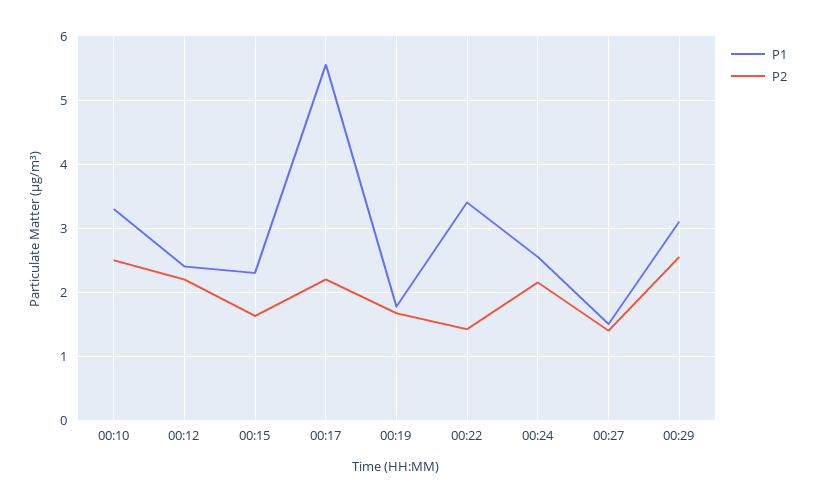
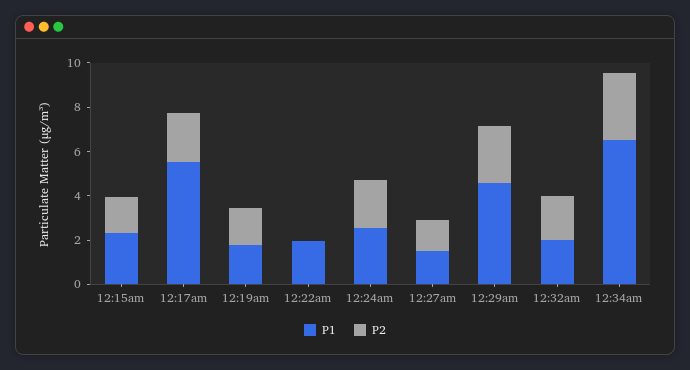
P1, 00:10: 3.3 -> none
P2, 00:10: 2.5 -> none
P1, 00:12: 2.4 -> none
P2, 00:12: 2.2 -> none
P1, 00:22: 3.4 -> 2
P2, 00:22: 1.4 -> 0
P1, 00:29: 3.1 -> 4.5
P1, 12:32am: none -> 2
P2, 12:32am: none -> 2
P1, 12:34am: none -> 6.5
P2, 12:34am: none -> 3

